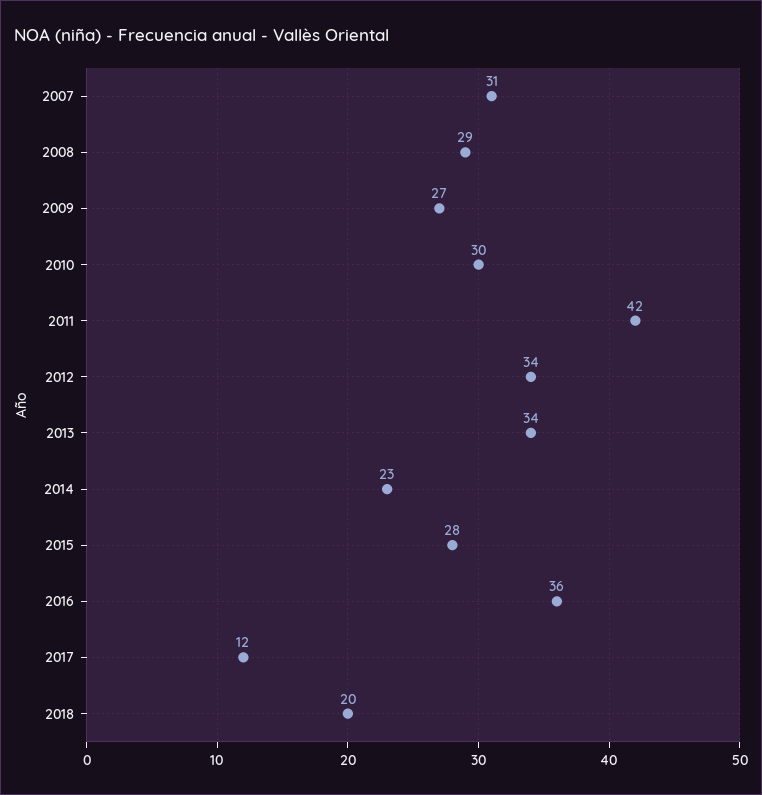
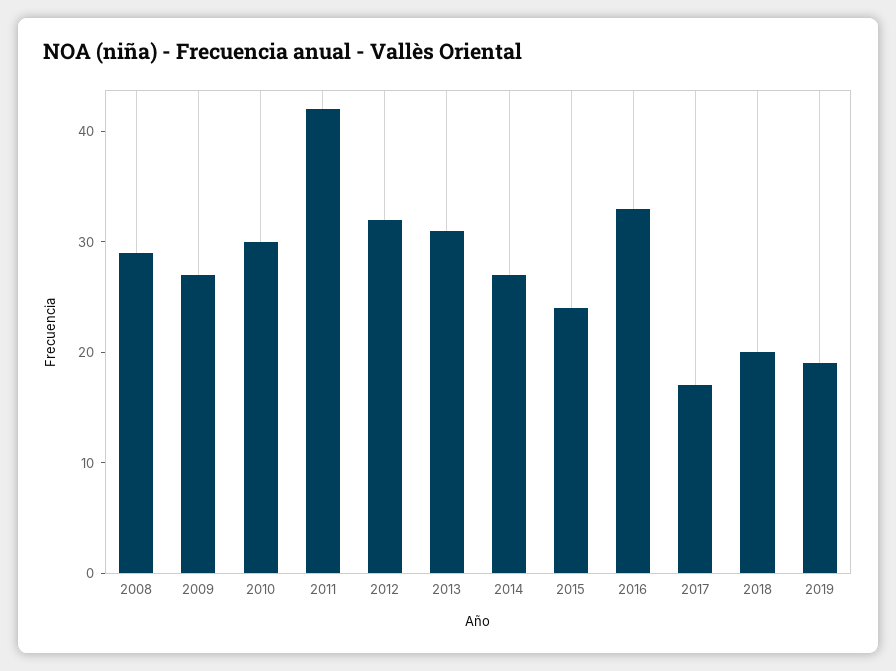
2007: 31 -> none
2012: 34 -> 32
2013: 34 -> 31
2014: 23 -> 27
2015: 28 -> 24
2016: 36 -> 33
2017: 12 -> 17
2019: none -> 19

